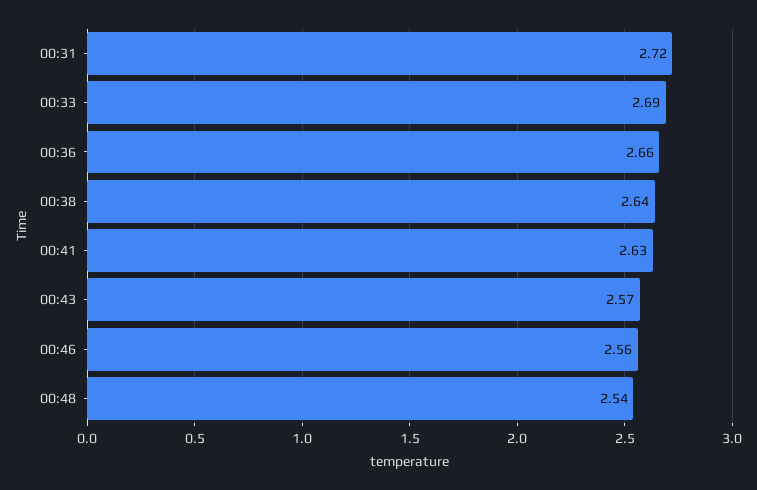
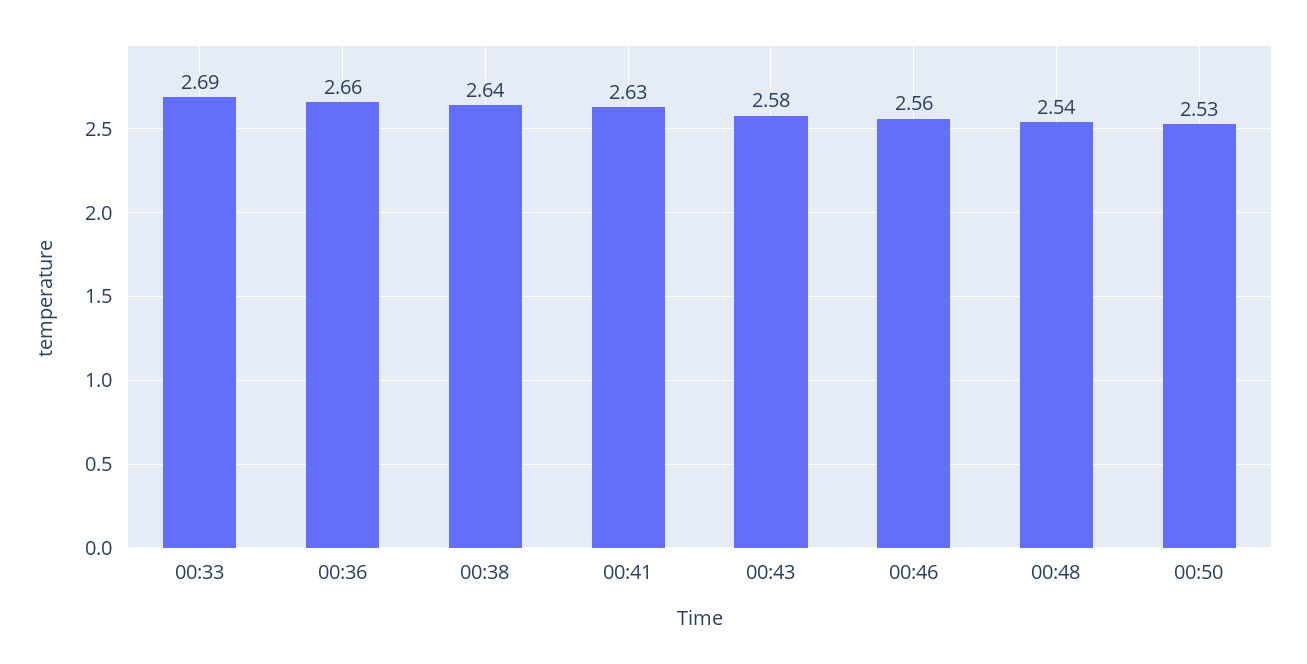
00:31: 2.72 -> none
00:43: 2.57 -> 2.58
00:50: none -> 2.53

